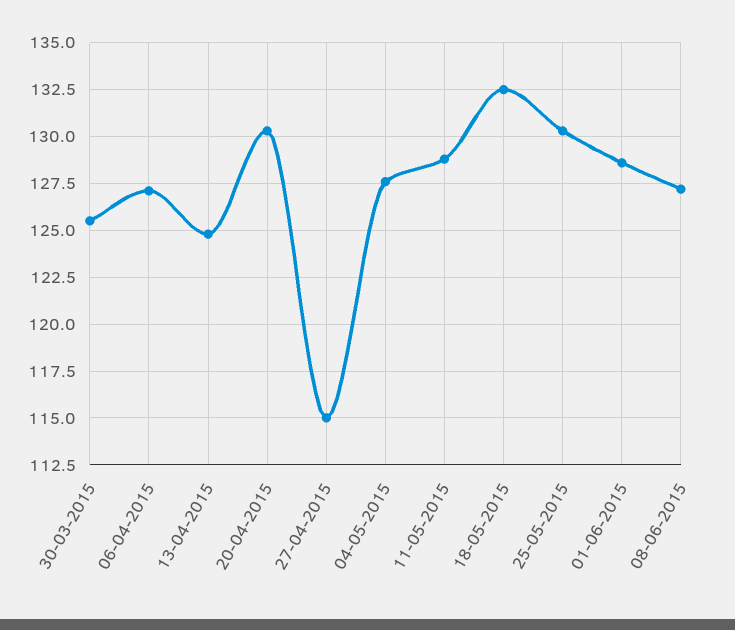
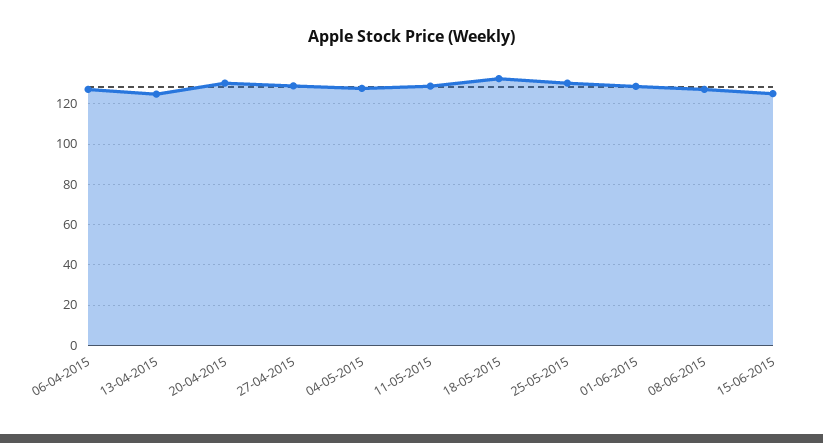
30-03-2015: 125.5 -> none
27-04-2015: 115 -> 130
15-06-2015: none -> 125

